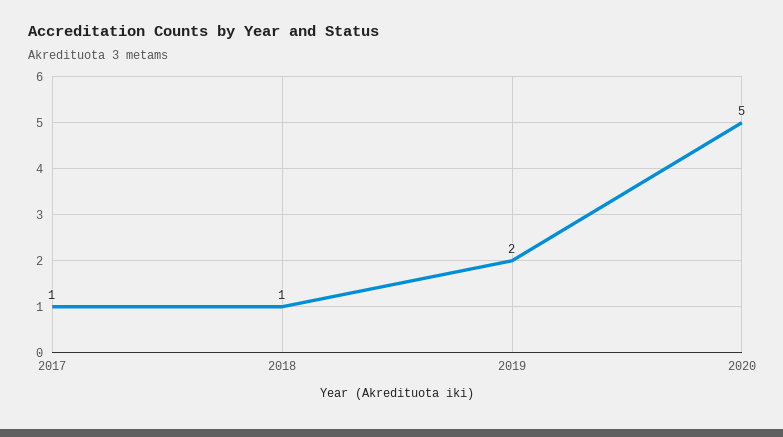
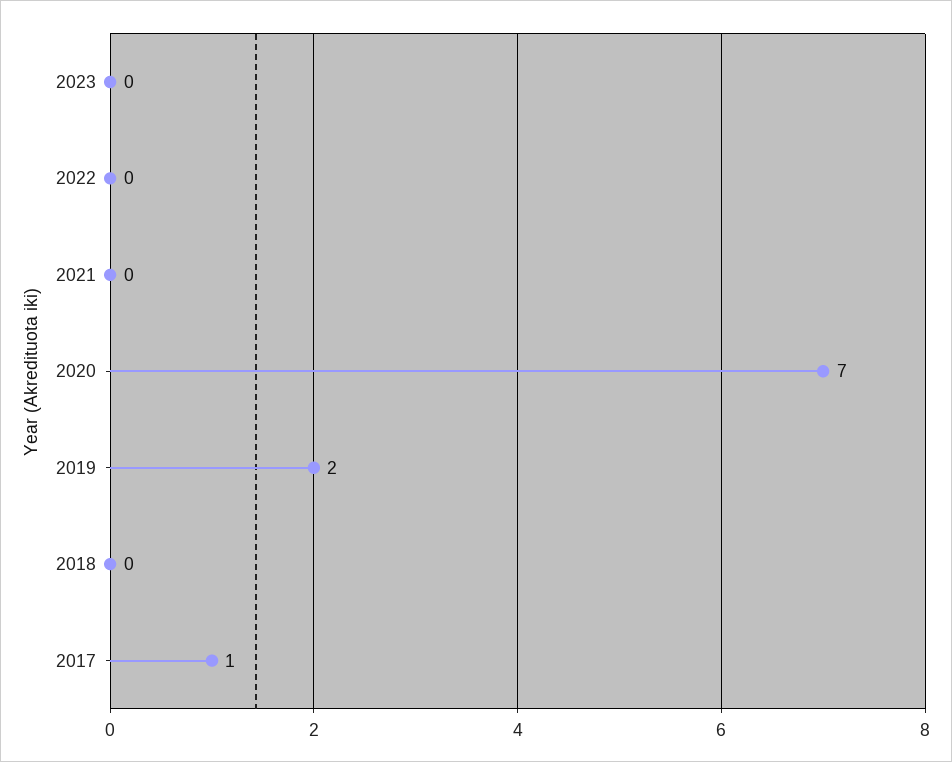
2018: 1 -> 0
2020: 5 -> 7
2023: none -> 0
2022: none -> 0
2021: none -> 0

